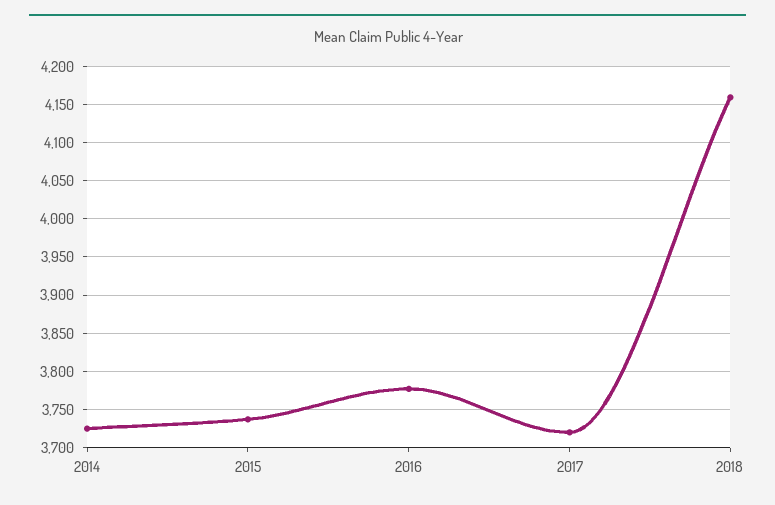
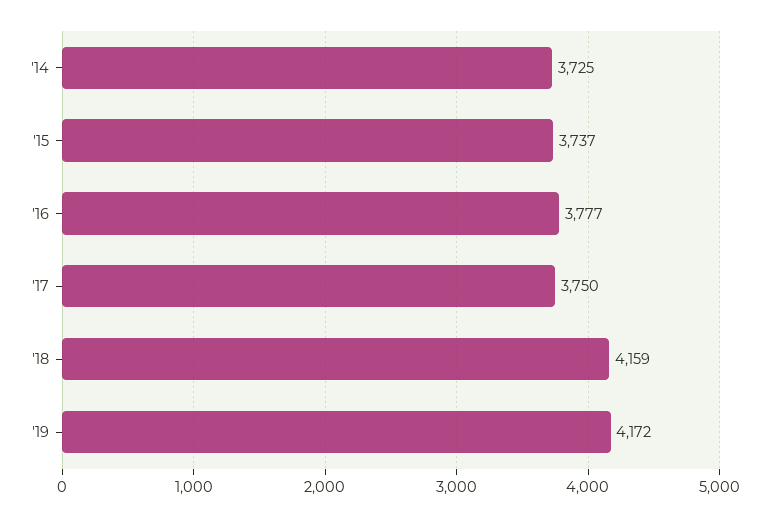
2017: 3720 -> 3750
'19: none -> 4172

